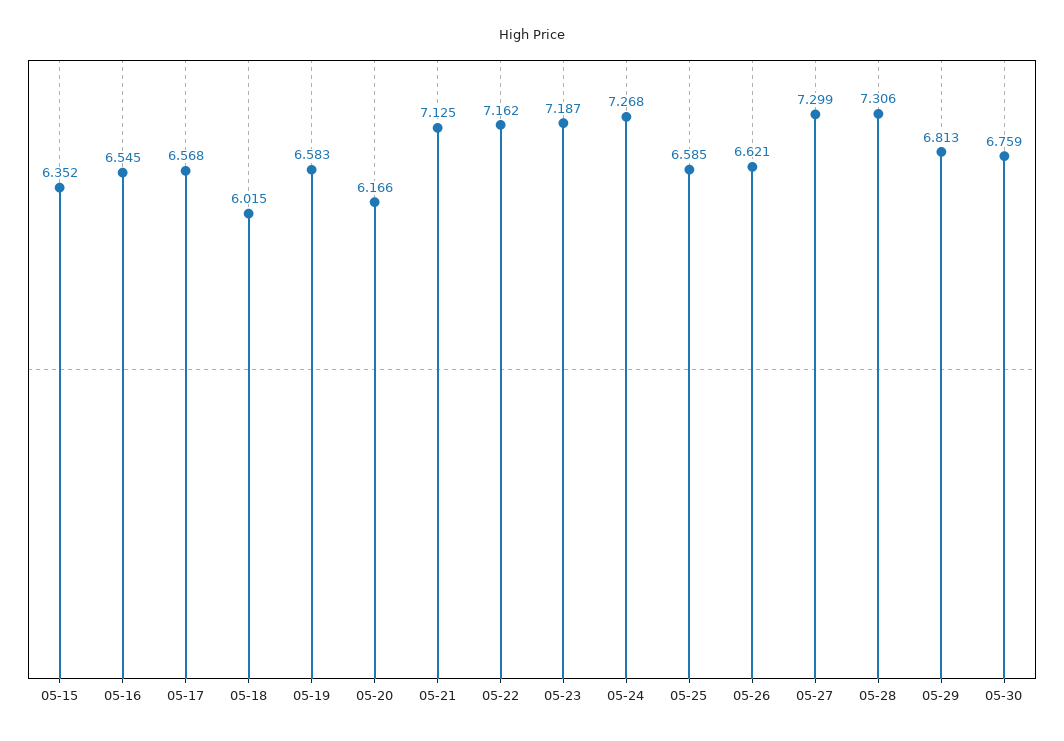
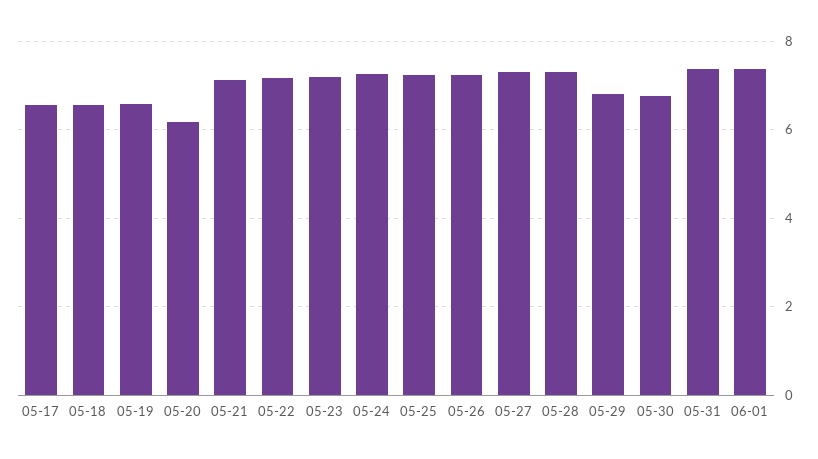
05-15: 6.352 -> none
05-16: 6.545 -> none
05-18: 6.015 -> 6.6
05-25: 6.585 -> 7.2
05-26: 6.621 -> 7.2
05-31: none -> 7.4
06-01: none -> 7.4

